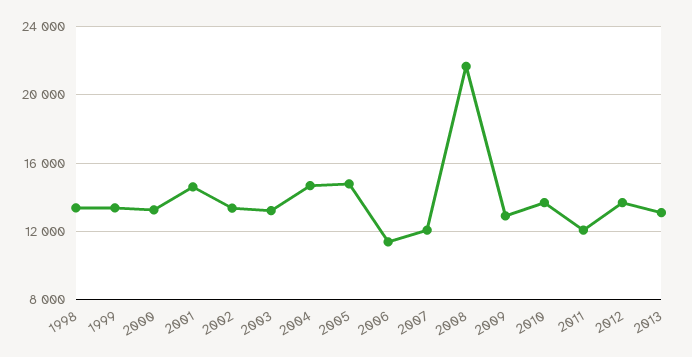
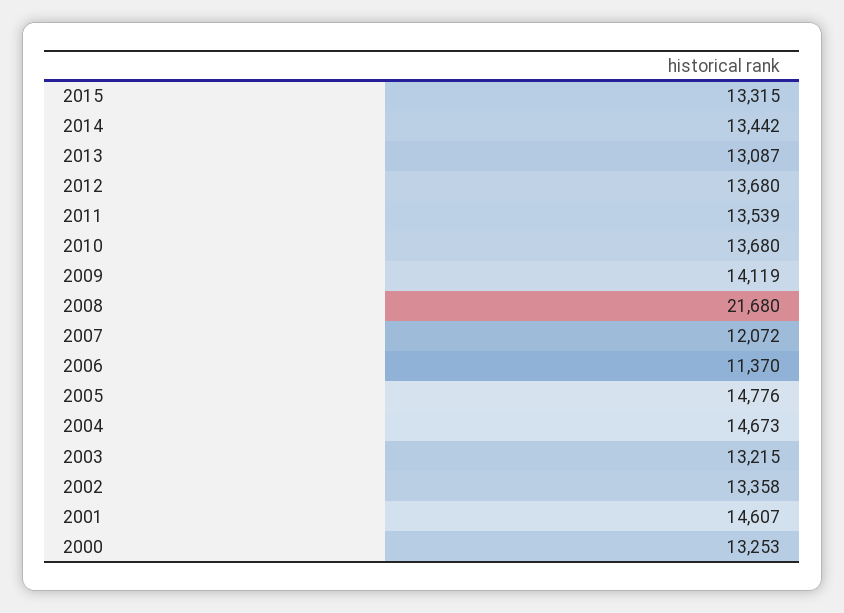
1998: 13500 -> none
1999: 13500 -> none
2009: 13000 -> 14119
2011: 12000 -> 13539
2015: none -> 13315
2014: none -> 13442

